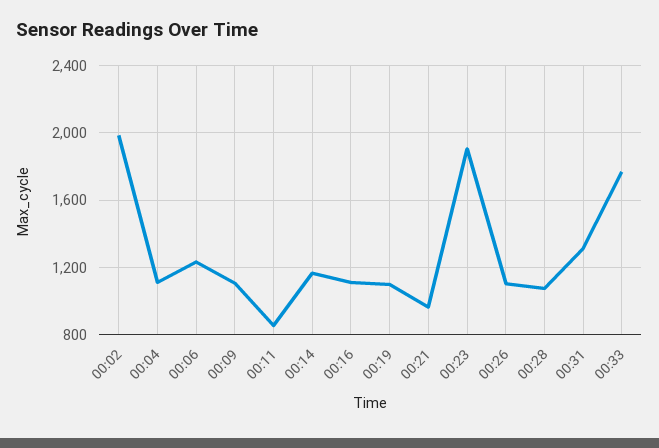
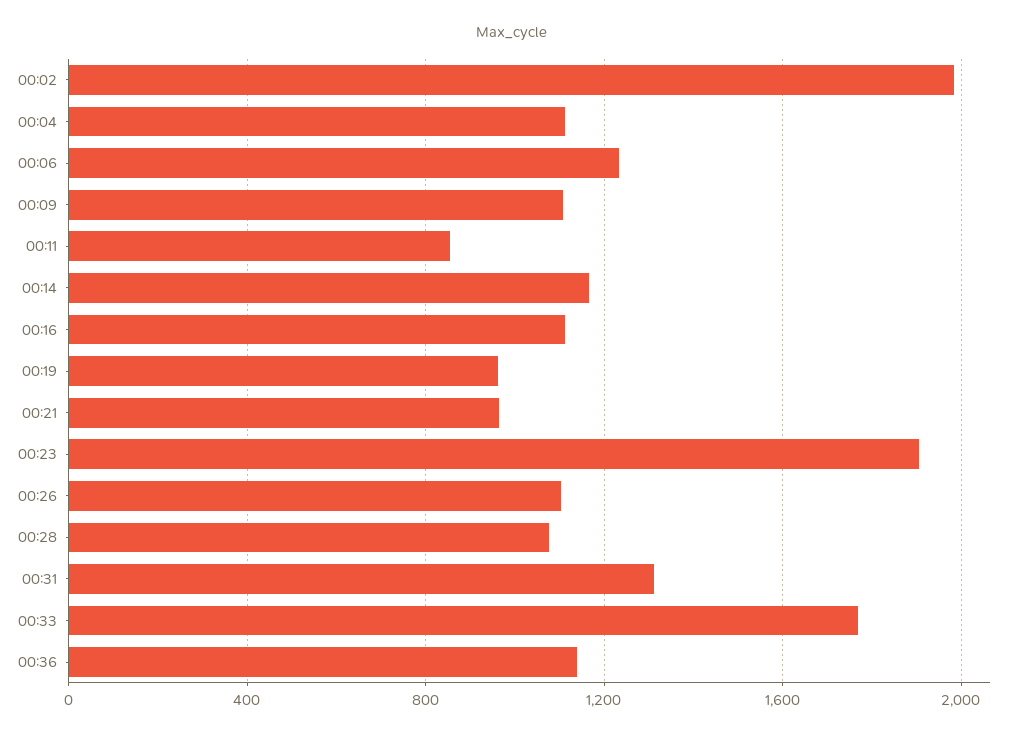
00:19: 1100 -> 950
00:36: none -> 1150

